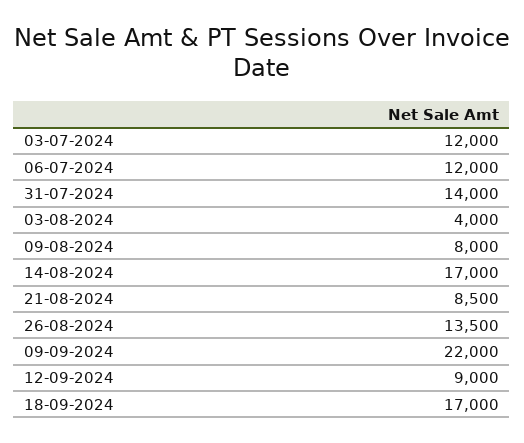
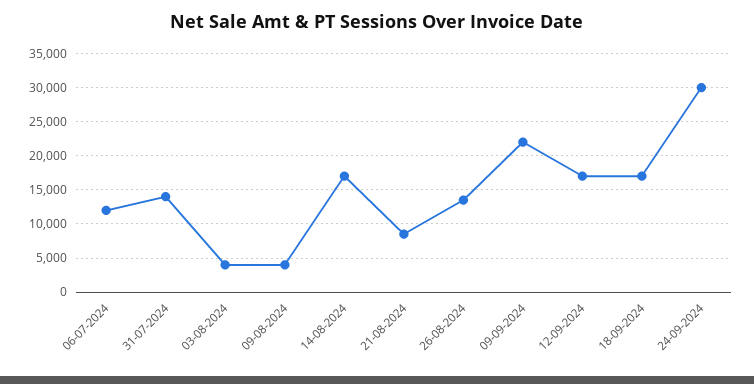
03-07-2024: 12000 -> none
09-08-2024: 8000 -> 4000
12-09-2024: 9000 -> 17000
24-09-2024: none -> 30000

